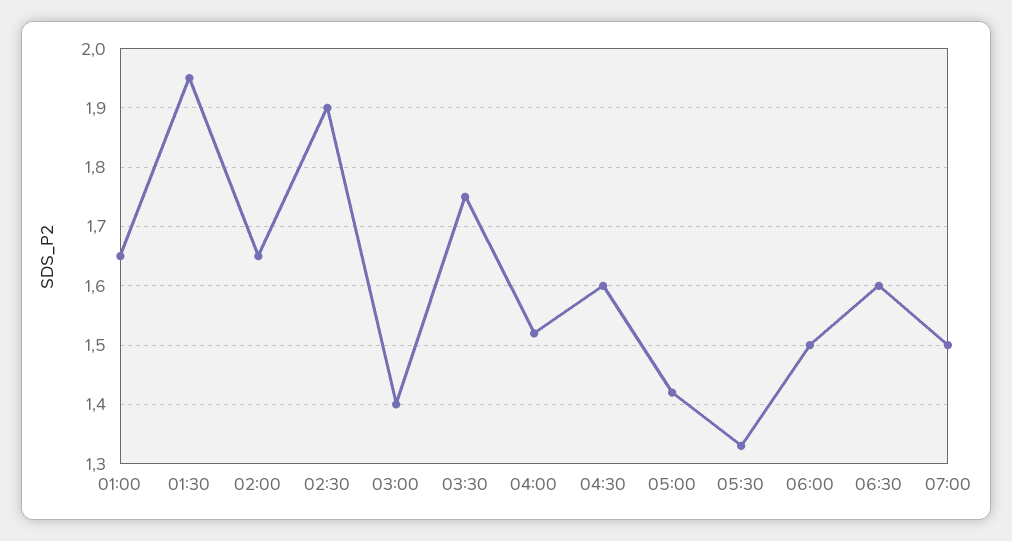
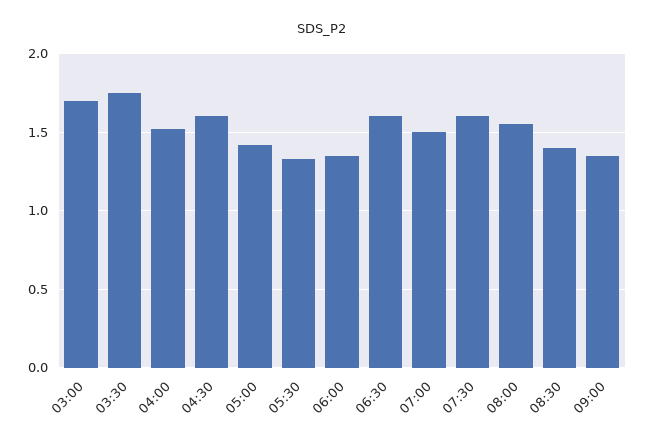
01:00: 1.65 -> none
01:30: 1.95 -> none
02:00: 1.65 -> none
02:30: 1.9 -> none
03:00: 1.4 -> 1.7
06:00: 1.5 -> 1.35
07:30: none -> 1.6
08:00: none -> 1.55
08:30: none -> 1.4
09:00: none -> 1.35

